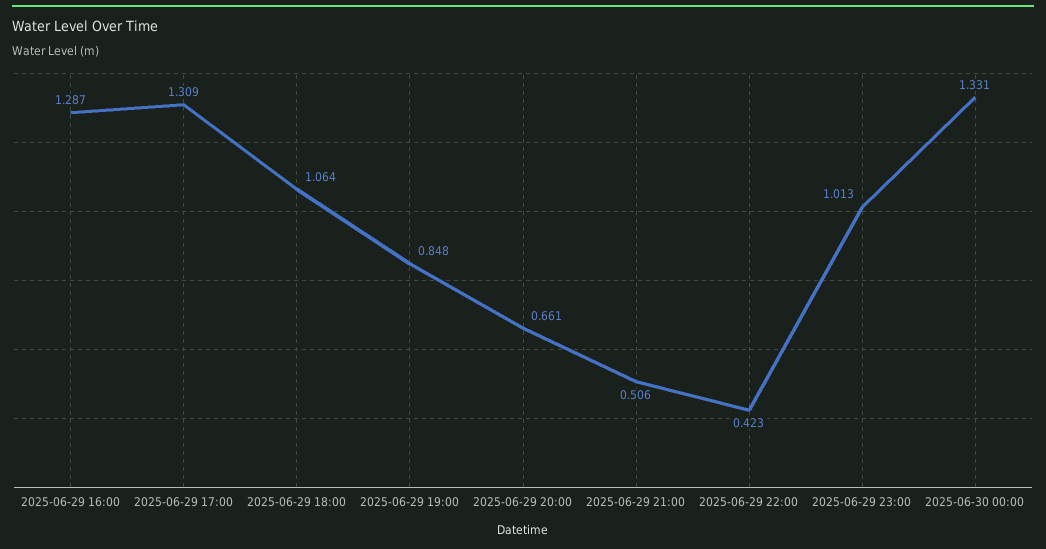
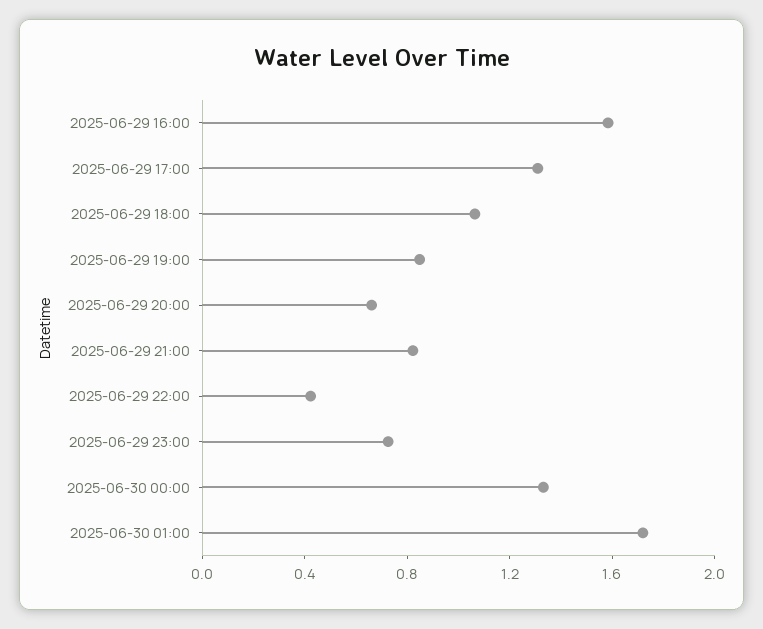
2025-06-29 16:00: 1.287 -> 1.6
2025-06-29 21:00: 0.506 -> 0.8
2025-06-29 23:00: 1.013 -> 0.7
2025-06-30 01:00: none -> 1.7

